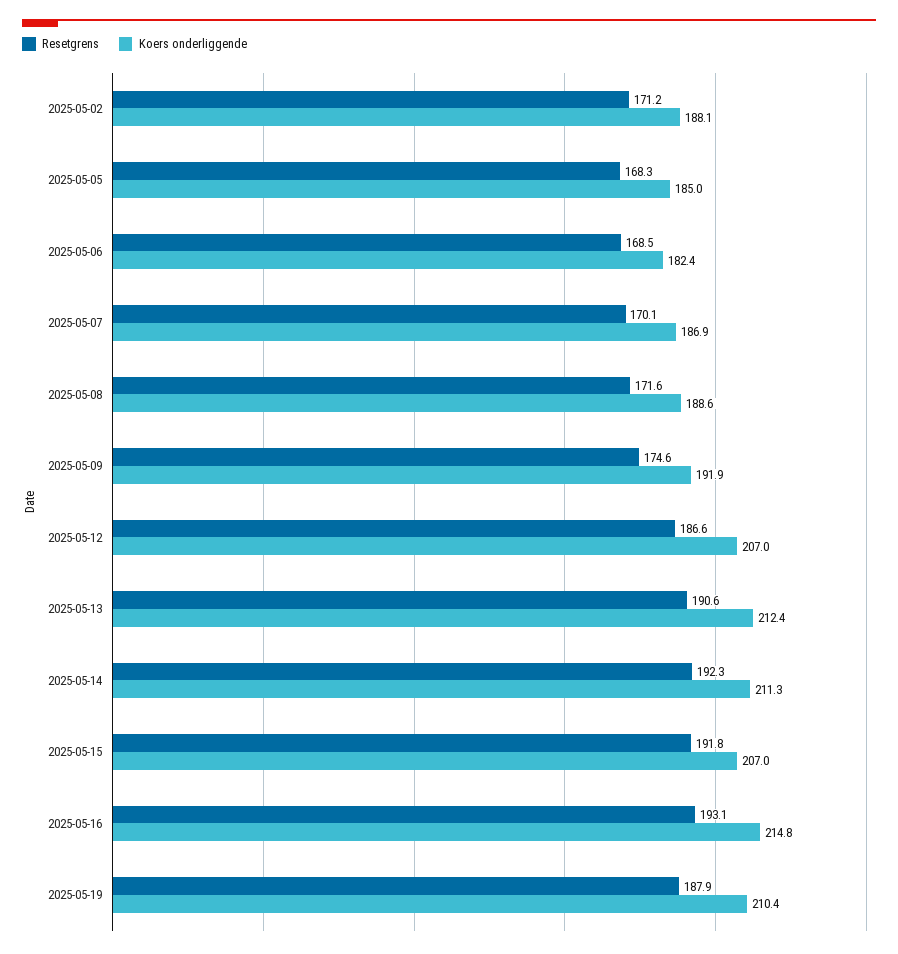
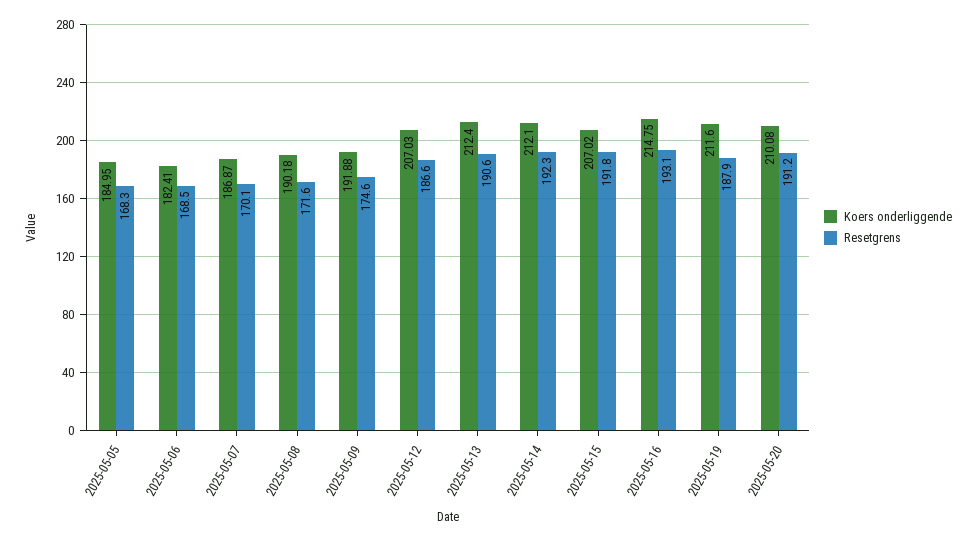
Resetgrens, 2025-05-02: 171.2 -> none
Koers onderliggende, 2025-05-02: 188.1 -> none
Koers onderliggende, 2025-05-08: 188.6 -> 190.18
Koers onderliggende, 2025-05-14: 211.3 -> 212.1
Koers onderliggende, 2025-05-19: 210.4 -> 211.6
Koers onderliggende, 2025-05-20: none -> 210.08
Resetgrens, 2025-05-20: none -> 191.2

